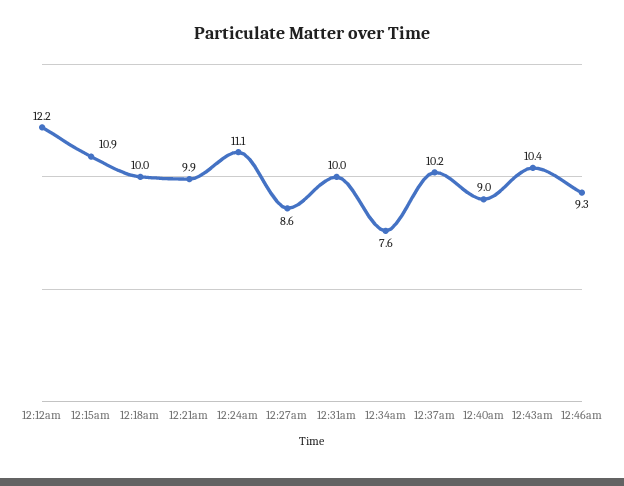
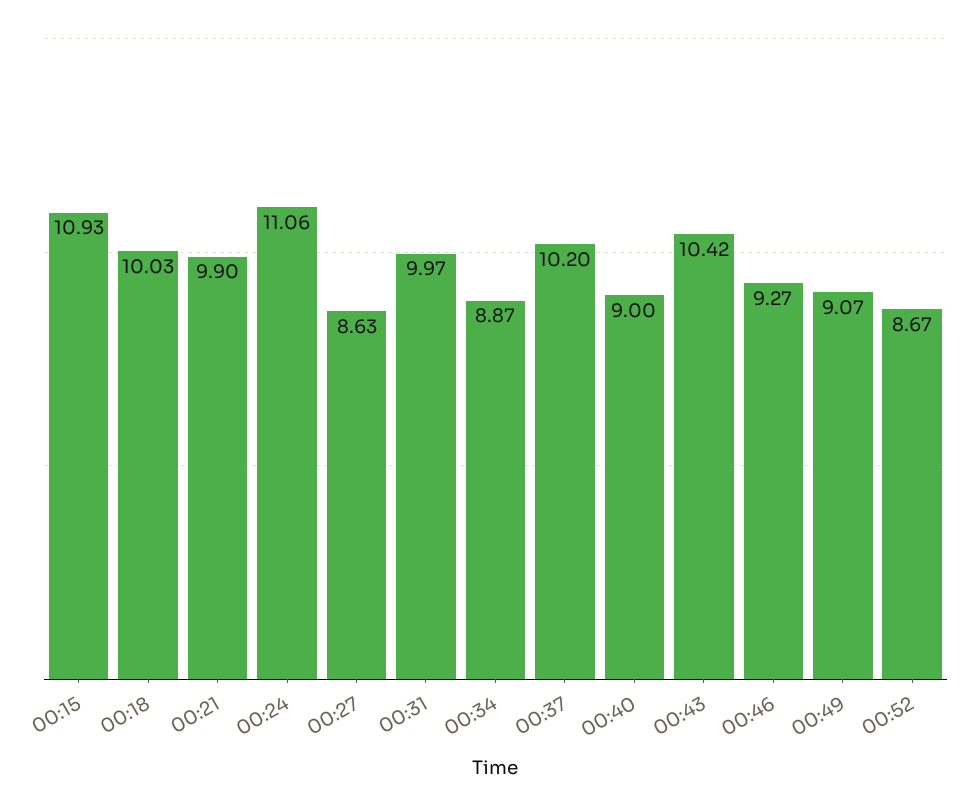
12:12am: 12.2 -> none
12:34am: 7.6 -> 8.87
00:49: none -> 9.07
00:52: none -> 8.67

